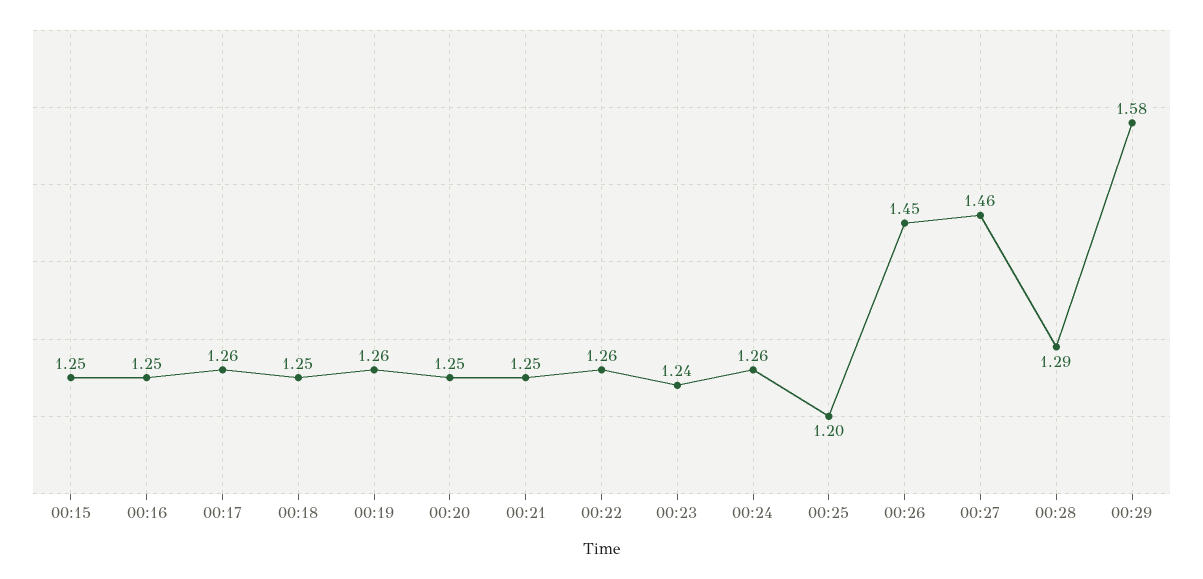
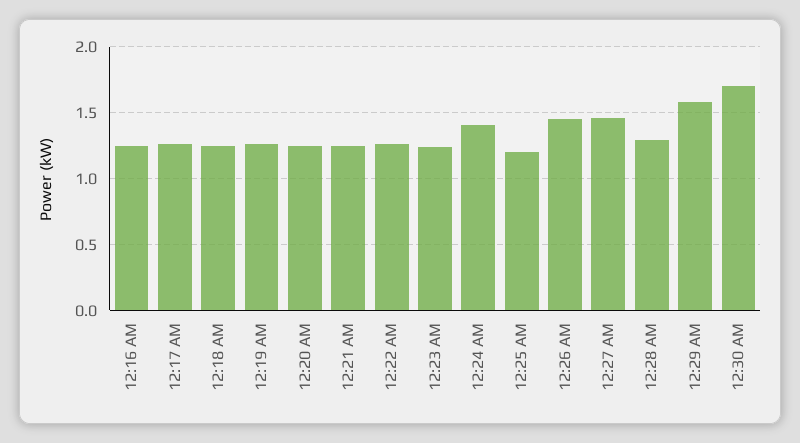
00:15: 1.25 -> none
00:24: 1.26 -> 1.4
12:30 AM: none -> 1.7

